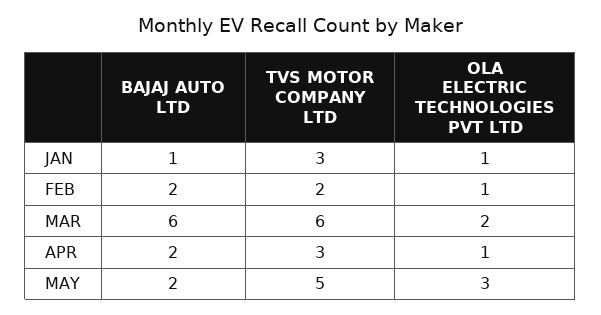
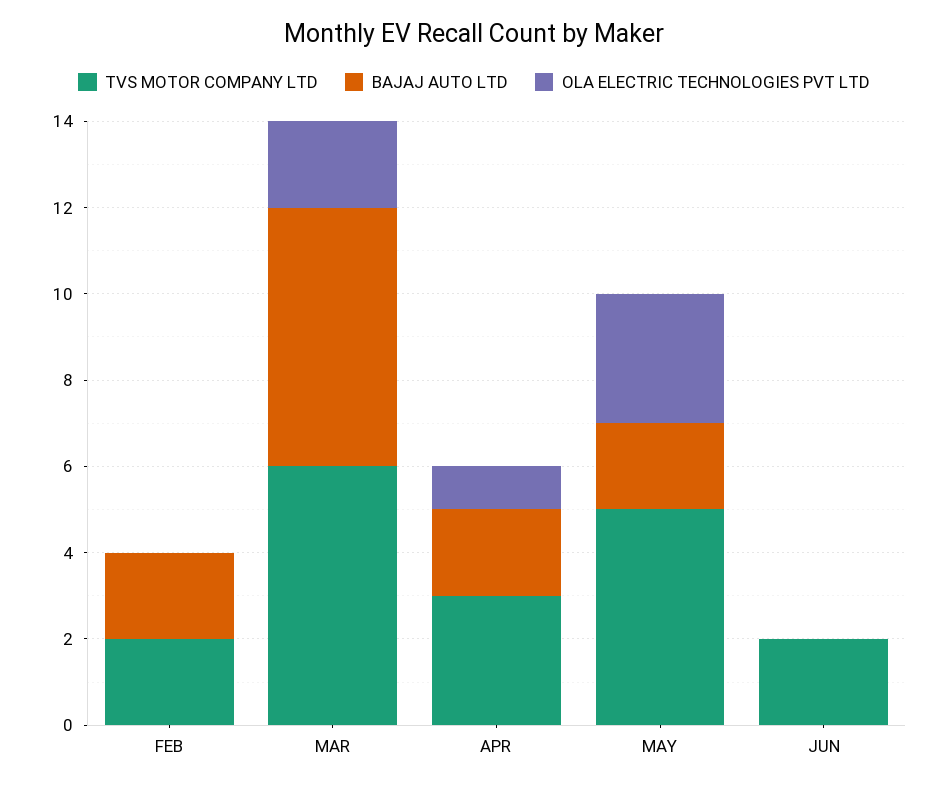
BAJAJ AUTO LTD, JAN: 1 -> none
TVS MOTOR COMPANY LTD, JAN: 3 -> none
OLA ELECTRIC TECHNOLOGIES PVT LTD, JAN: 1 -> none
OLA ELECTRIC TECHNOLOGIES PVT LTD, FEB: 1 -> 0
TVS MOTOR COMPANY LTD, JUN: none -> 2
BAJAJ AUTO LTD, JUN: none -> 0
OLA ELECTRIC TECHNOLOGIES PVT LTD, JUN: none -> 0

